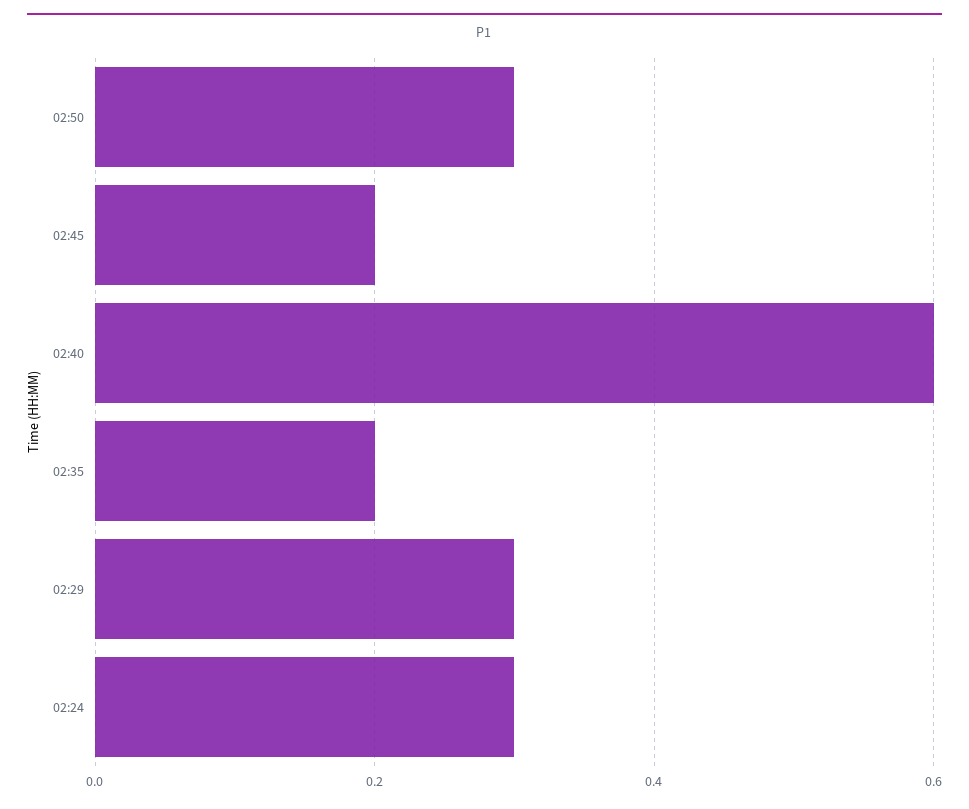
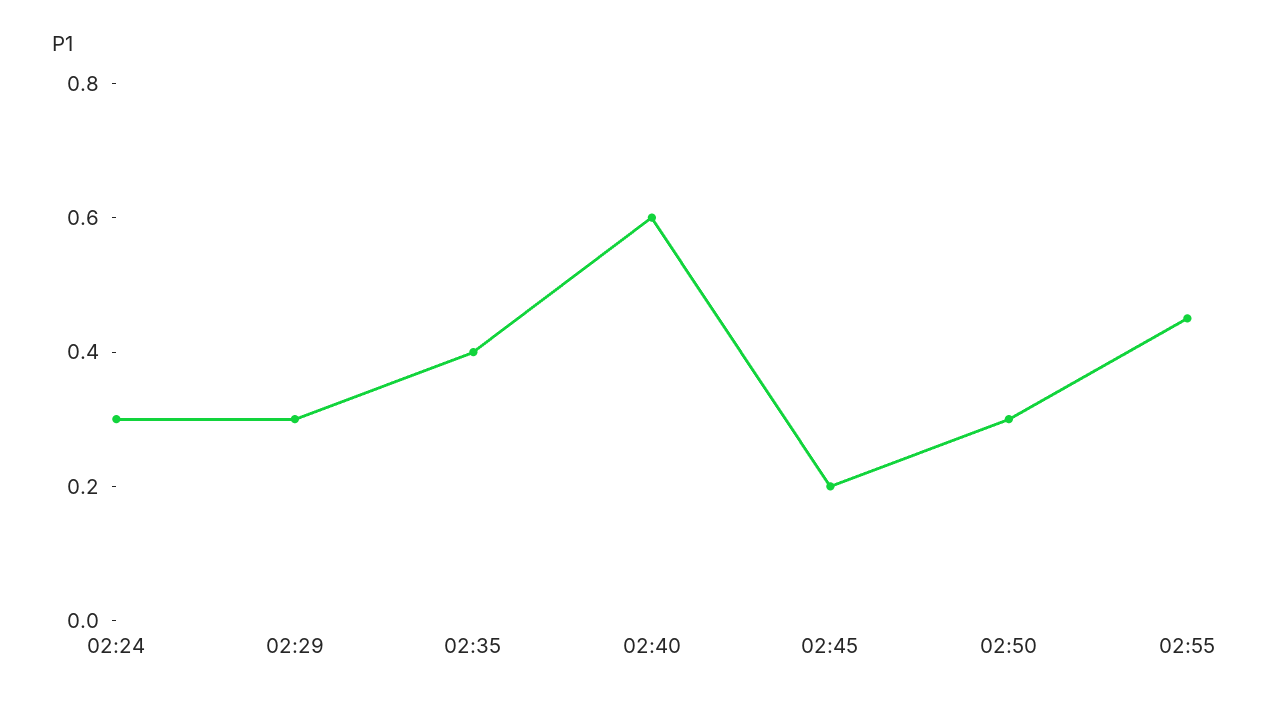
02:35: 0.2 -> 0.4
02:55: none -> 0.45

